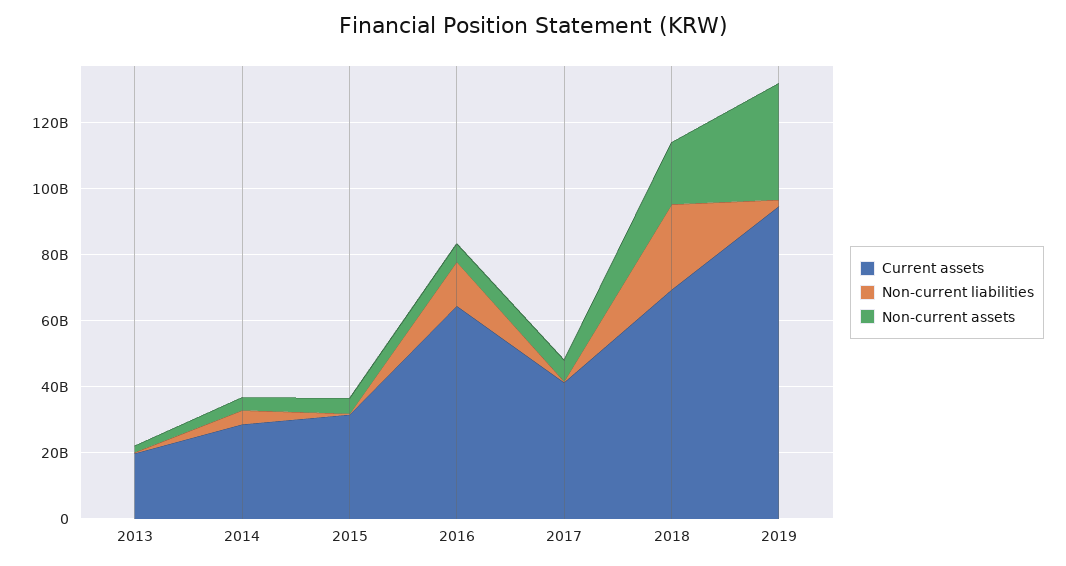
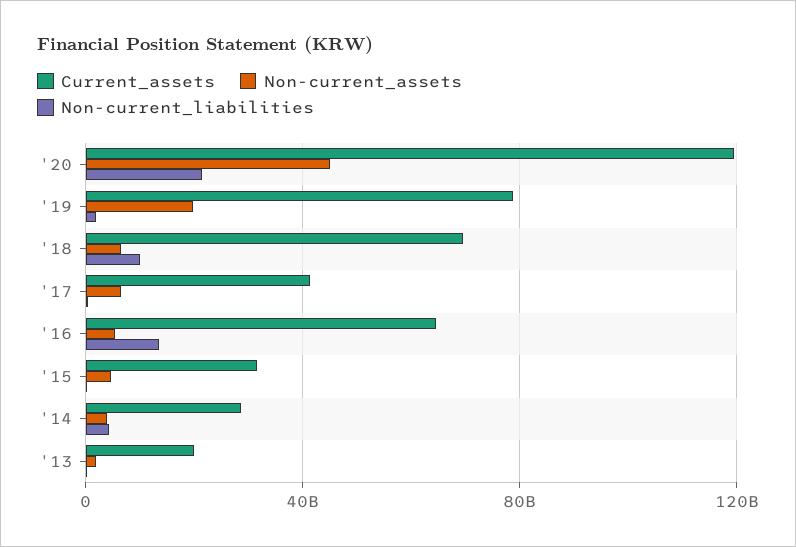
Non-current liabilities, 2018: 25000000000 -> 10000000000
Non-current assets, 2018: 20000000000 -> 5000000000
Current assets, 2019: 95000000000 -> 80000000000
Non-current assets, 2019: 35000000000 -> 20000000000
Current assets, '20: none -> 120000000000
Non-current assets, '20: none -> 45000000000
Non-current liabilities, '20: none -> 20000000000

